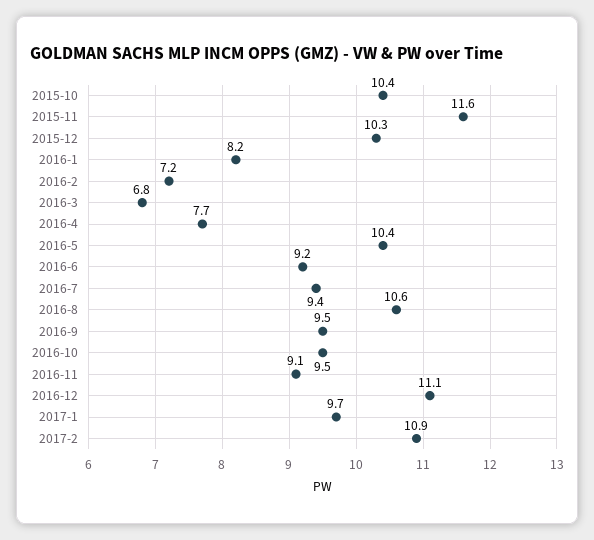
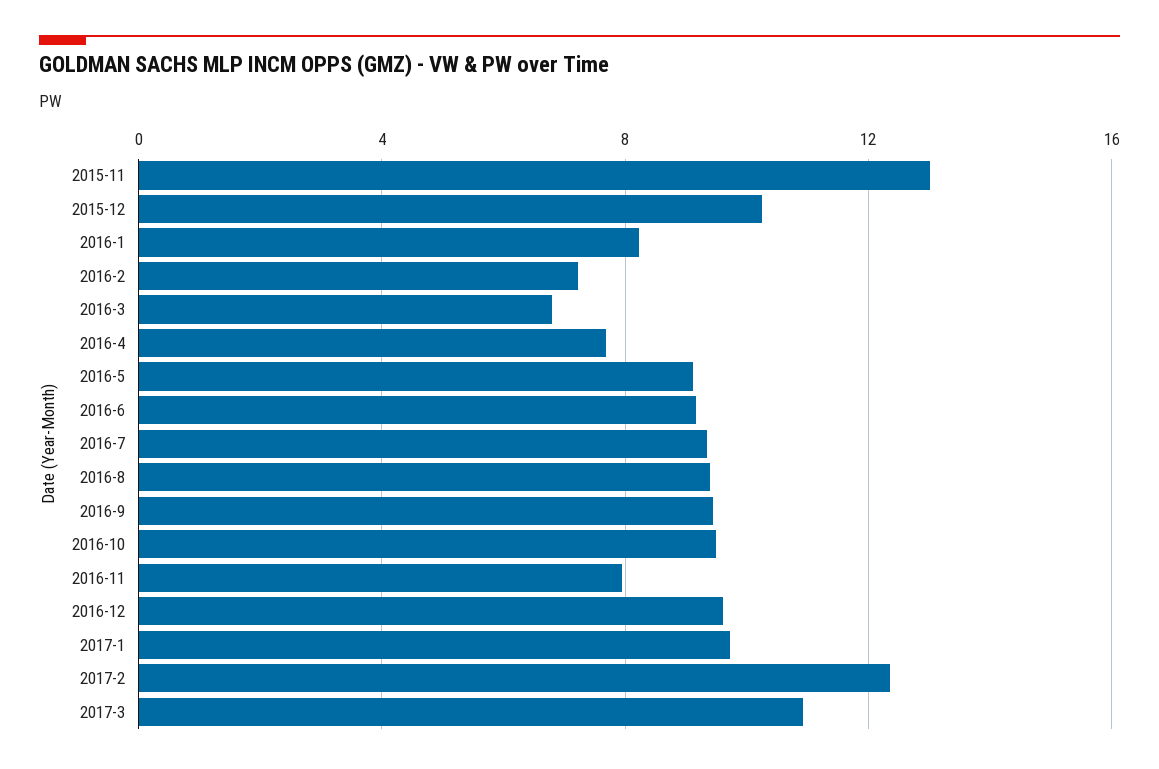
2015-10: 10.4 -> none
2015-11: 11.6 -> 13
2016-5: 10.4 -> 9
2016-8: 10.6 -> 9.5
2016-11: 9.1 -> 8
2016-12: 11.1 -> 9.5
2017-2: 10.9 -> 12.5
2017-3: none -> 11

